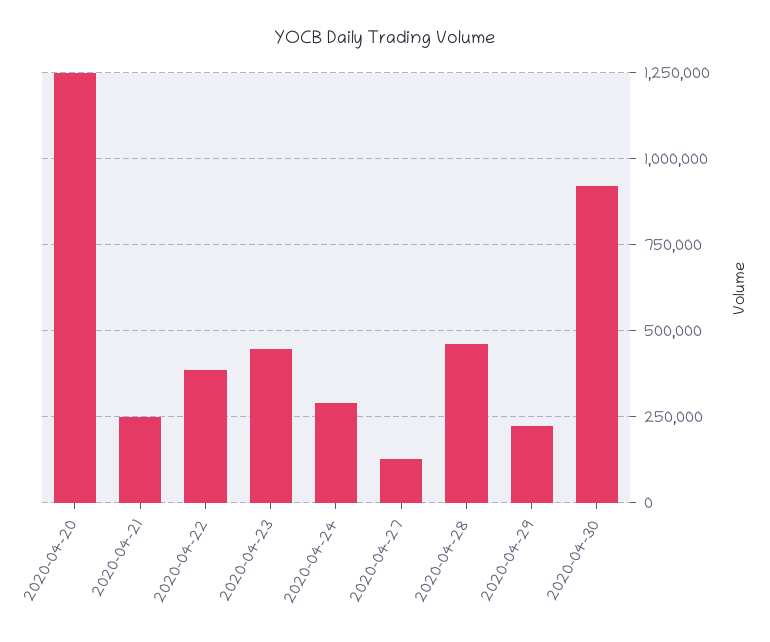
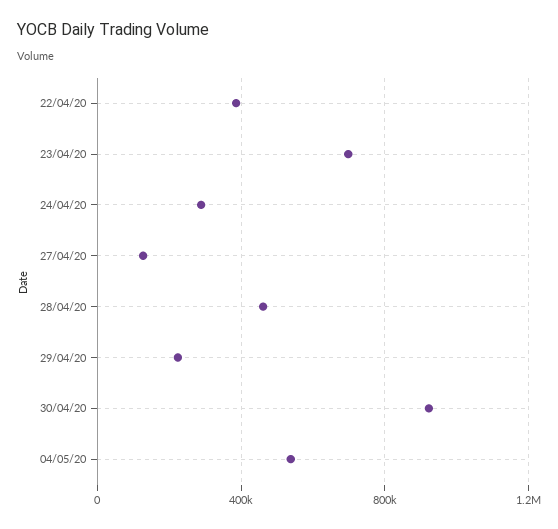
2020-04-20: 1250000 -> none
2020-04-21: 250000 -> none
2020-04-23: 450000 -> 700000
04/05/20: none -> 550000

